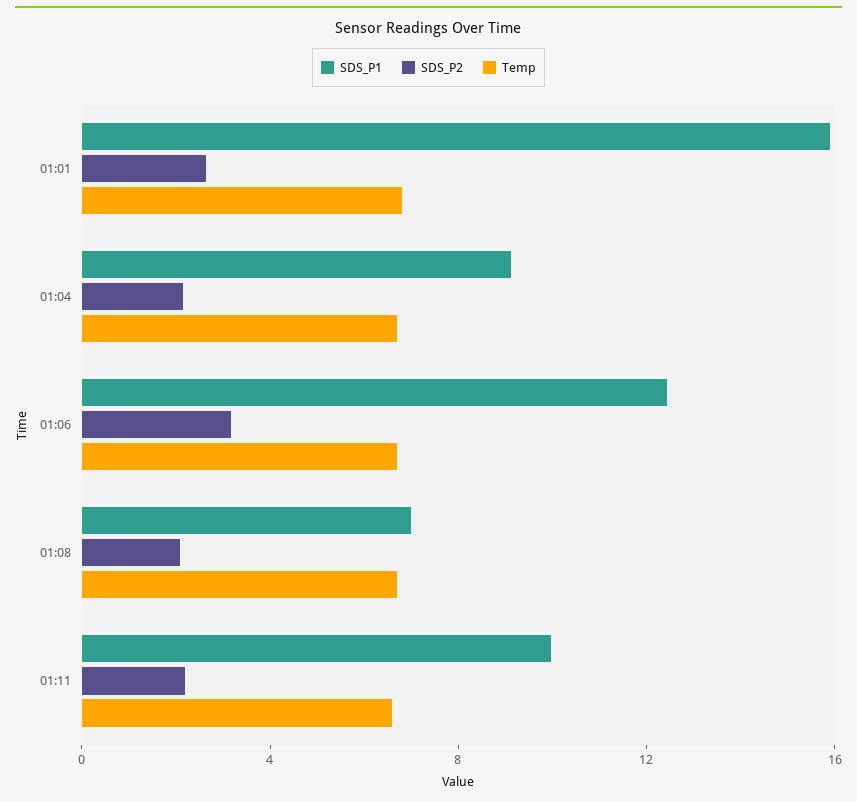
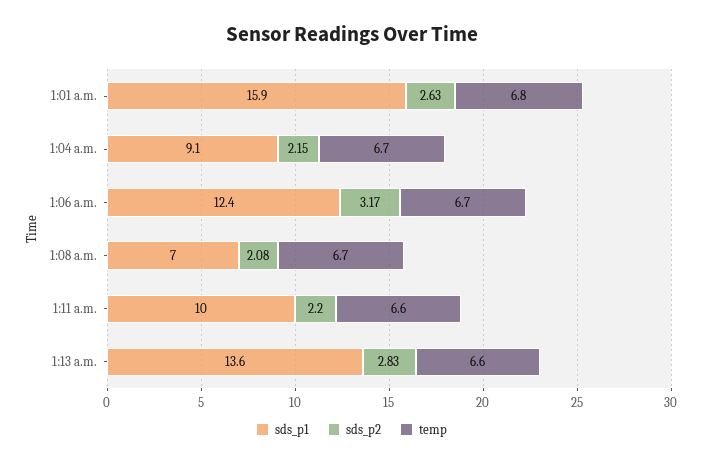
SDS_P1, 1:13 a.m.: none -> 13.6
SDS_P2, 1:13 a.m.: none -> 2.83
Temp, 1:13 a.m.: none -> 6.6

